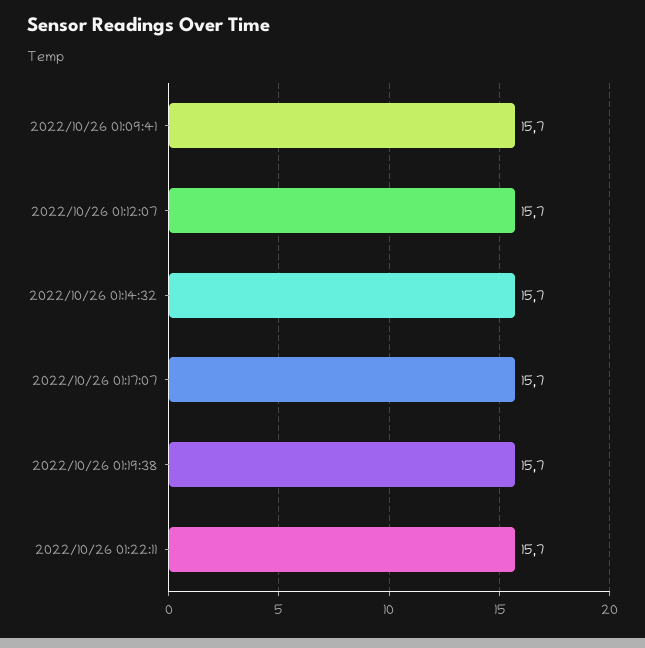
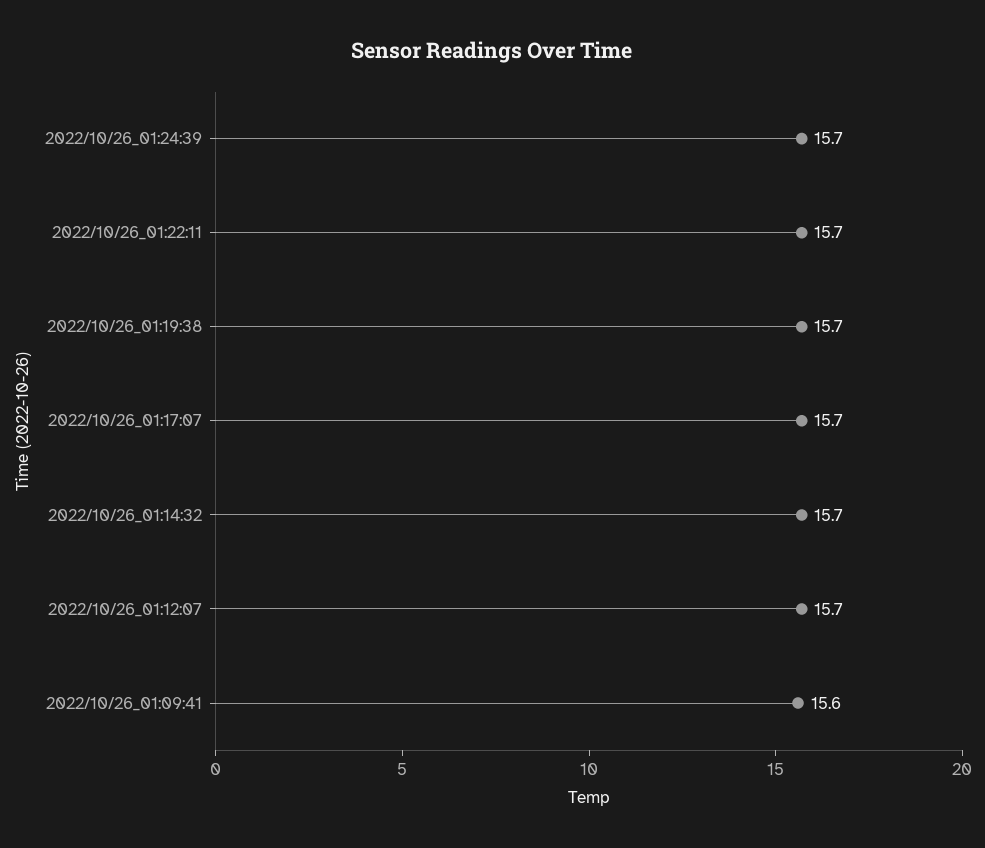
2022/10/26 01:09:41: 15.7 -> 15.6
2022/10/26_01:24:39: none -> 15.7

